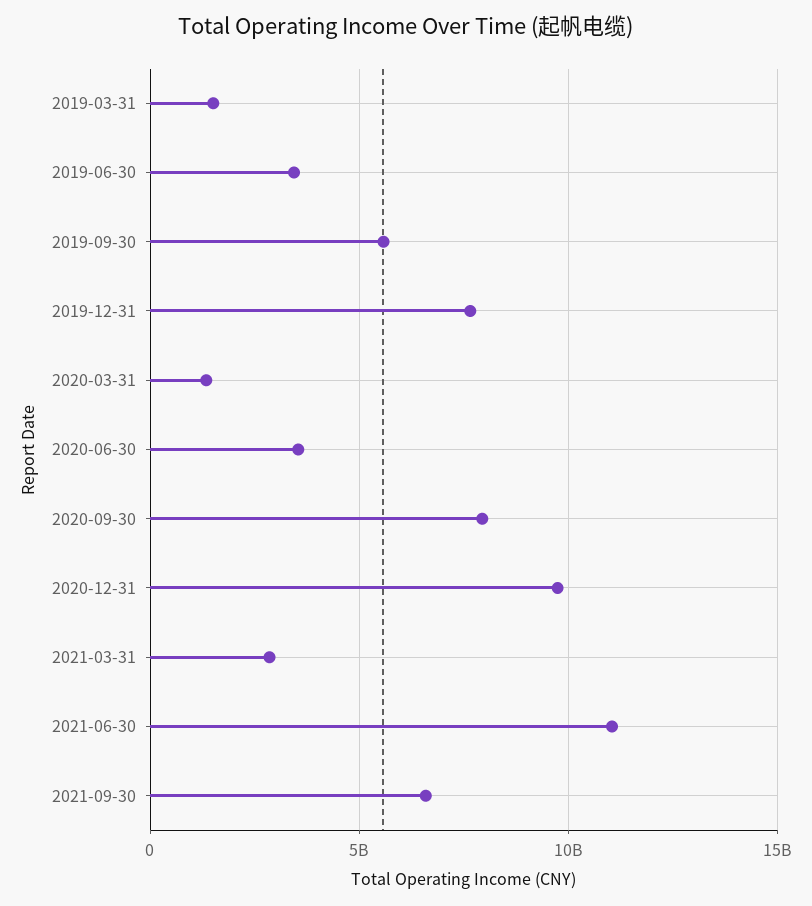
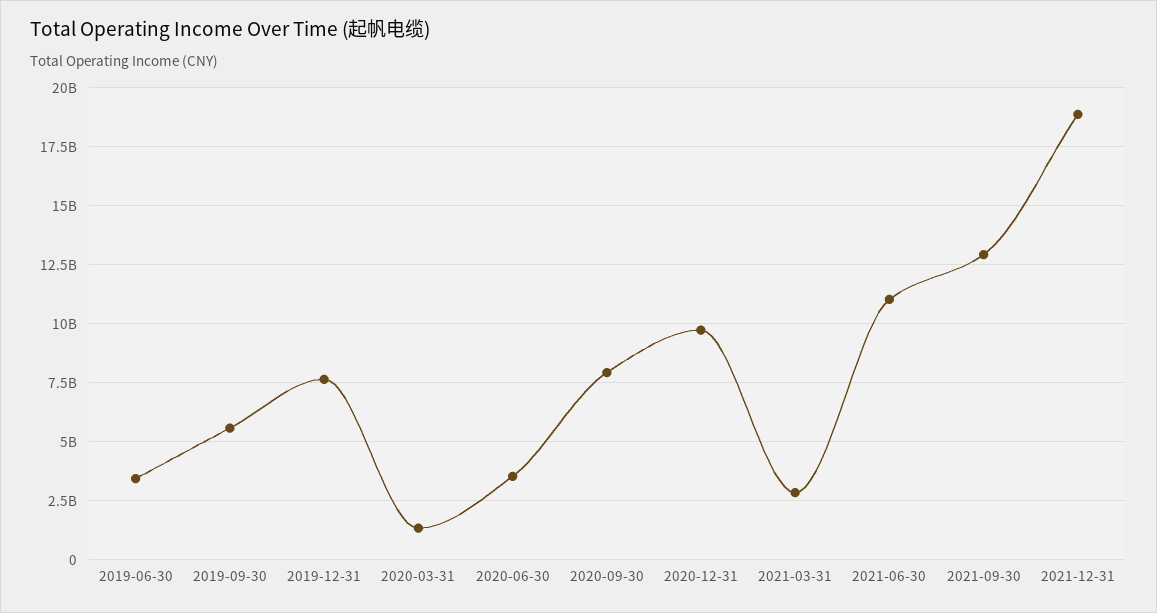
2019-03-31: 1500000000 -> none
2021-09-30: 6500000000 -> 13000000000
2021-12-31: none -> 19000000000

